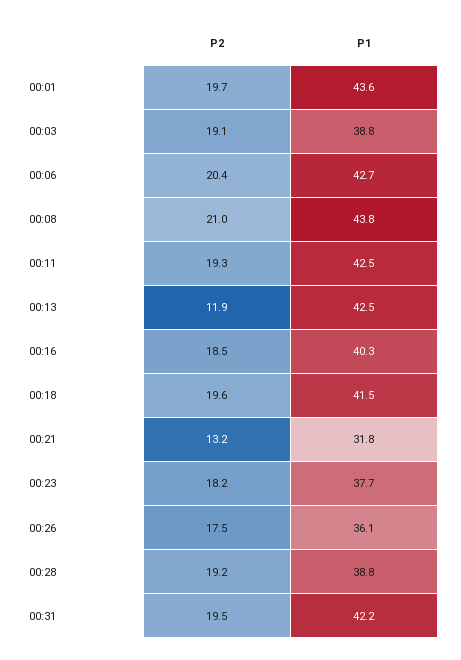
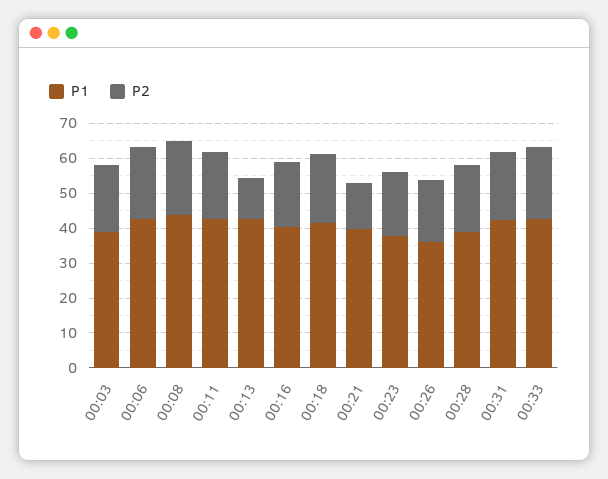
P2, 00:01: 19.7 -> none
P1, 00:01: 43.6 -> none
P1, 00:21: 31.8 -> 40
P1, 00:33: none -> 42.5
P2, 00:33: none -> 20

